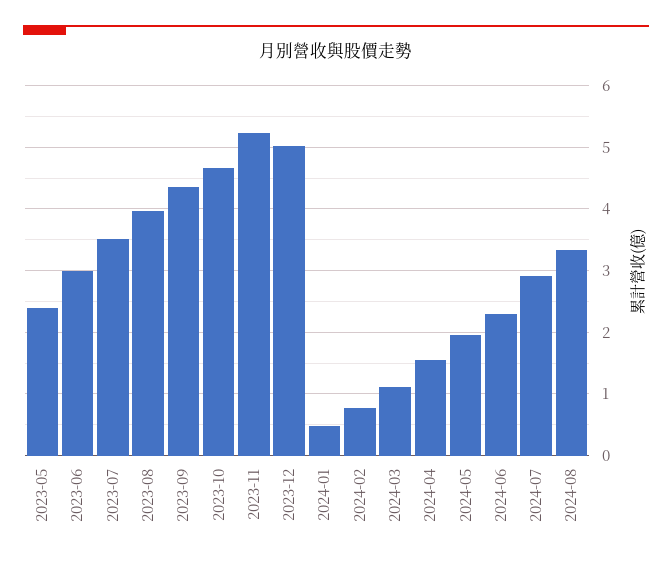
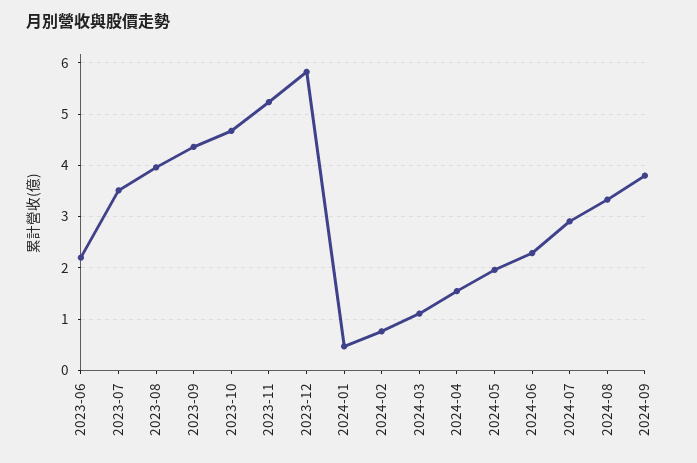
2023-05: 2.4 -> none
2023-06: 3 -> 2.2
2023-12: 5 -> 5.8
2024-09: none -> 3.8

